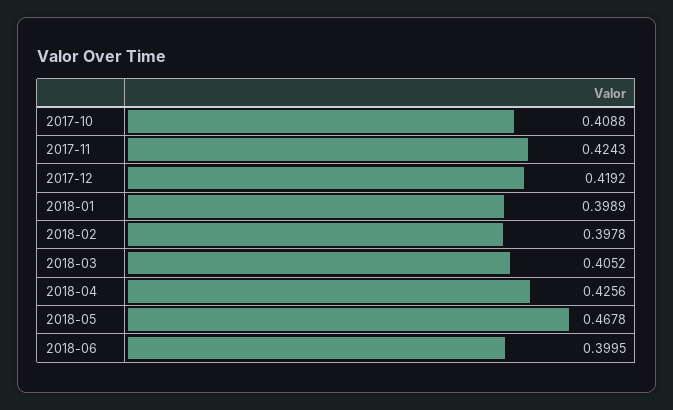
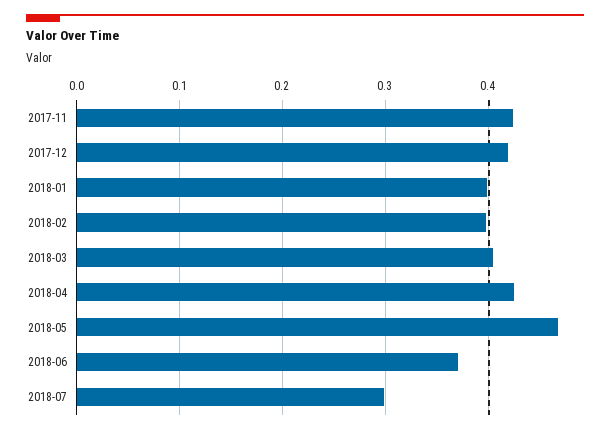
2017-10: 0.4088 -> none
2018-06: 0.3995 -> 0.37
2018-07: none -> 0.3

